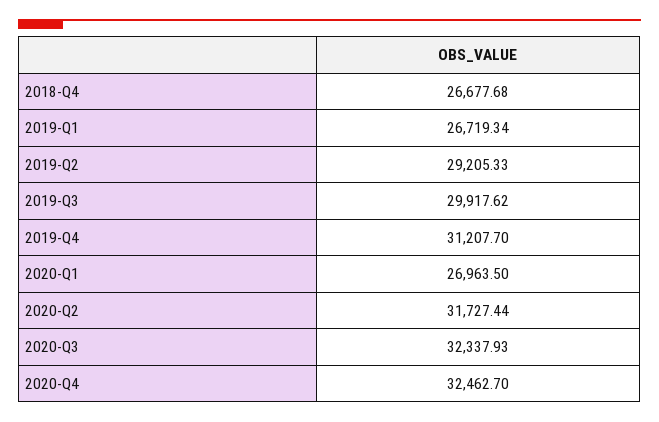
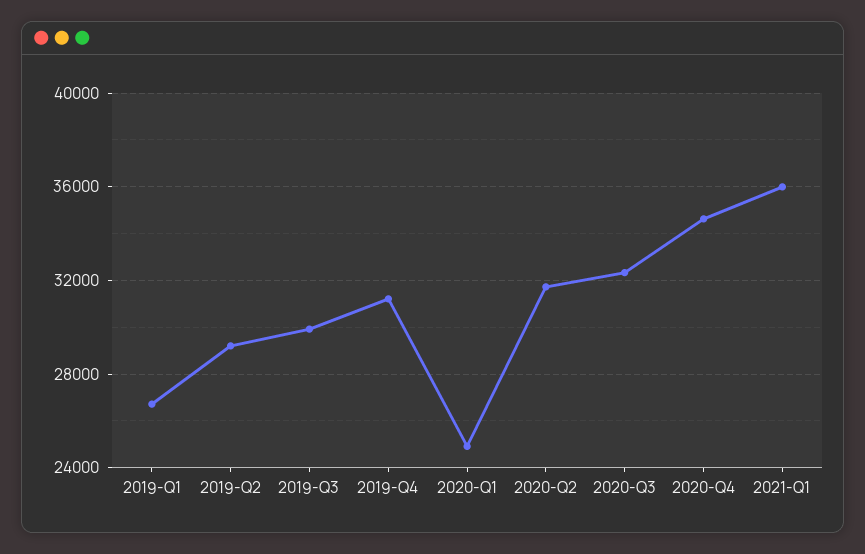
2018-Q4: 26677.68 -> none
2020-Q1: 26963.5 -> 25000
2020-Q4: 32462.7 -> 34500
2021-Q1: none -> 36000

